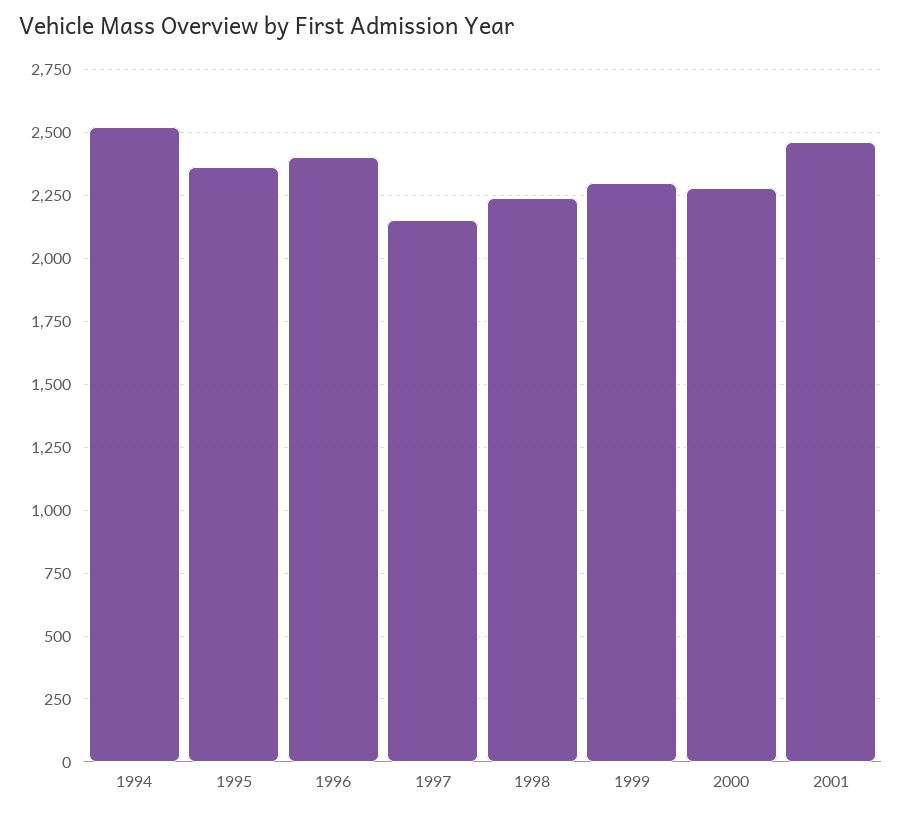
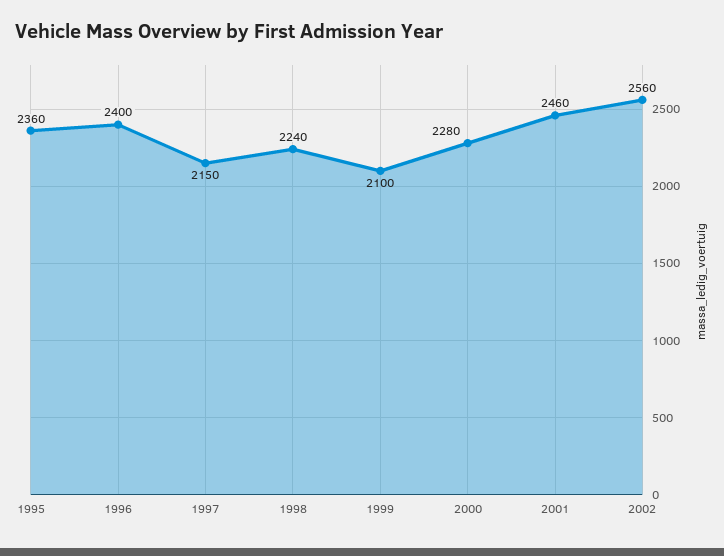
1994: 2525 -> none
1999: 2300 -> 2100
2002: none -> 2560

